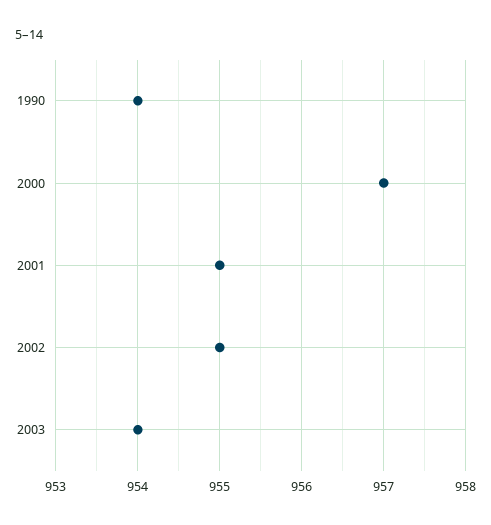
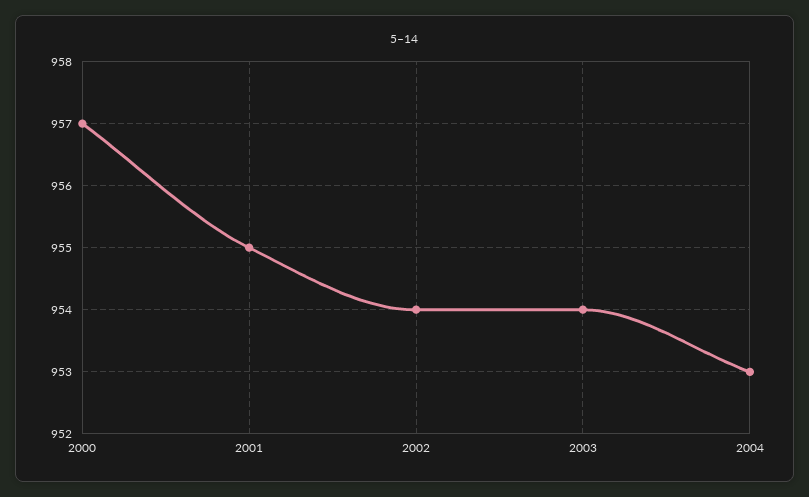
1990: 954 -> none
2002: 955 -> 954
2004: none -> 953

